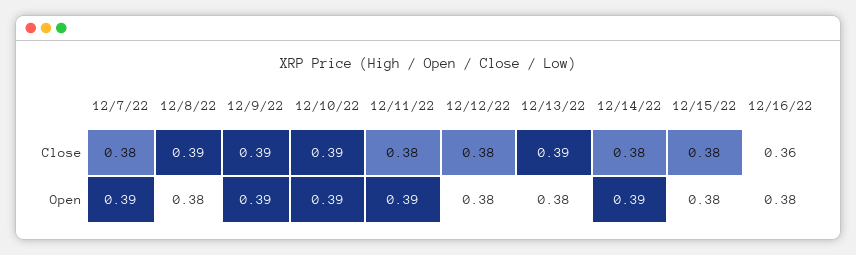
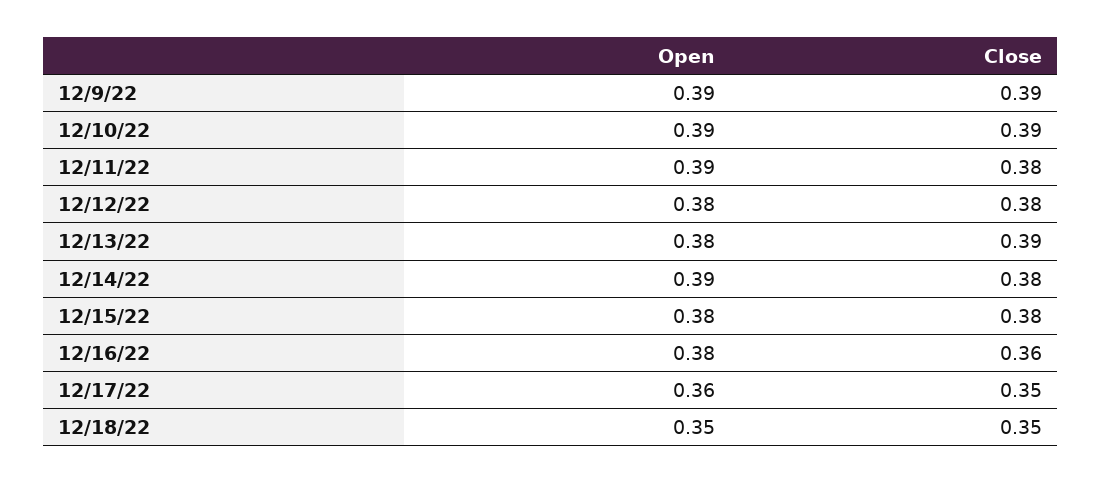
12/7/22, Close: 0.38 -> none
12/8/22, Close: 0.39 -> none
12/7/22, Open: 0.39 -> none
12/8/22, Open: 0.38 -> none
12/17/22, Open: none -> 0.36
12/17/22, Close: none -> 0.35
12/18/22, Open: none -> 0.35
12/18/22, Close: none -> 0.35

